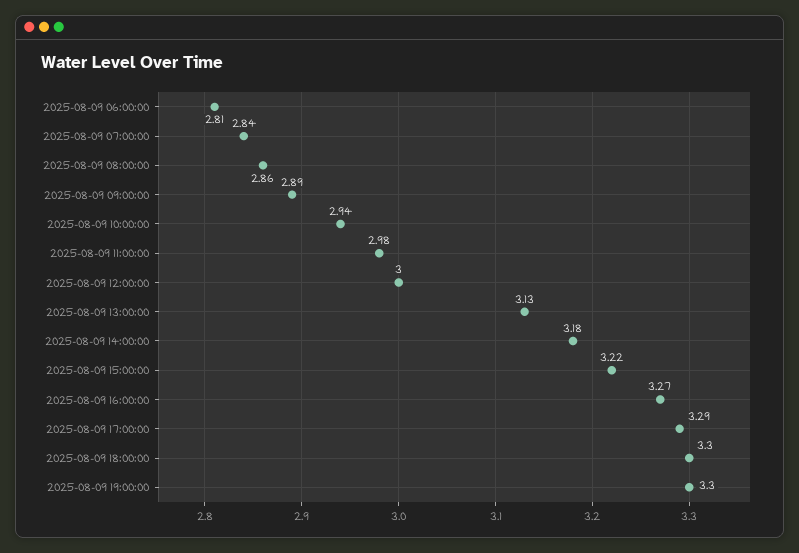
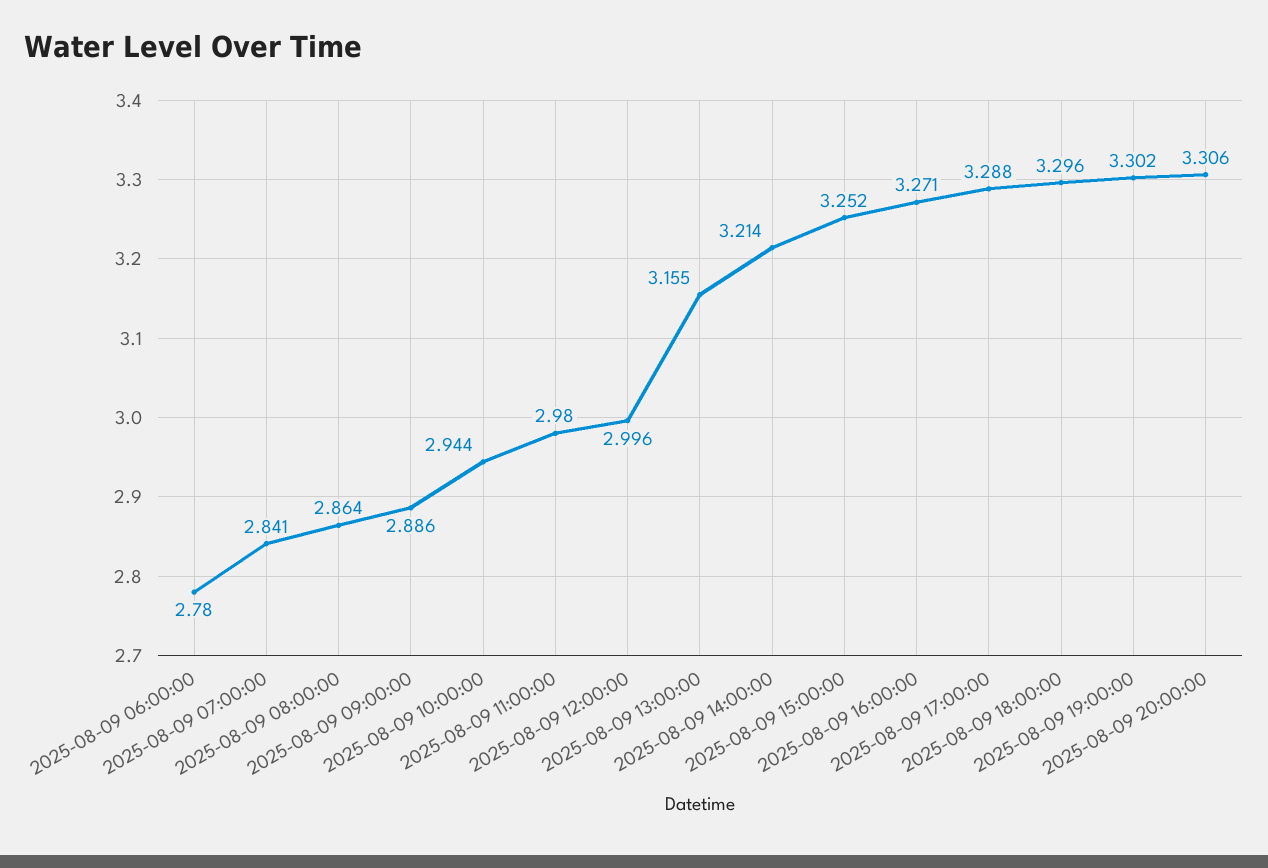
2025-08-09 06:00:00: 2.81 -> 2.78
2025-08-09 13:00:00: 3.13 -> 3.155
2025-08-09 14:00:00: 3.18 -> 3.214
2025-08-09 15:00:00: 3.22 -> 3.252
2025-08-09 20:00:00: none -> 3.306

